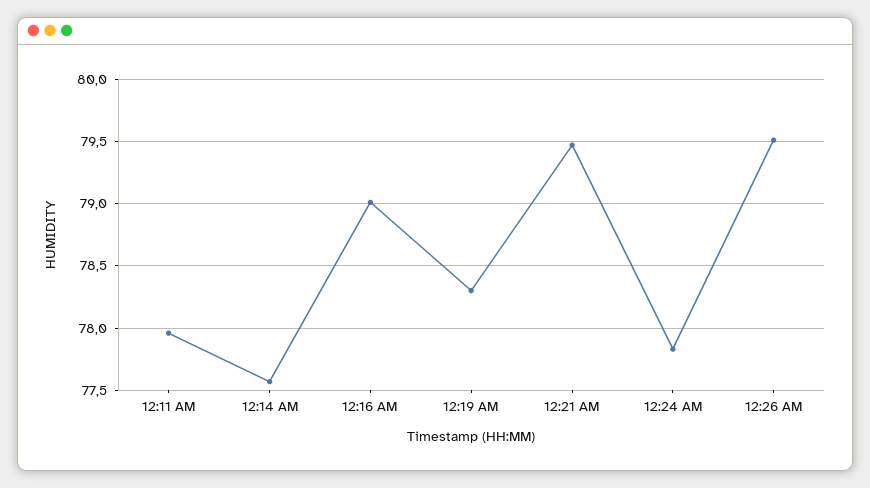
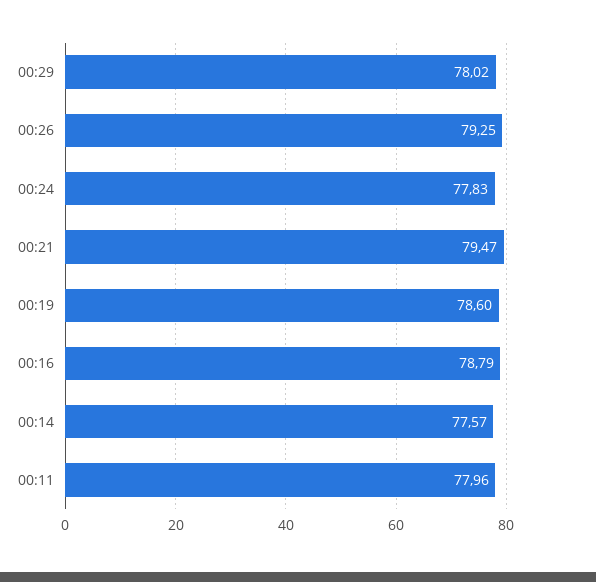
12:16 AM: 79 -> 78.79
12:19 AM: 78.3 -> 78.6
12:26 AM: 79.5 -> 79.25
00:29: none -> 78.02

